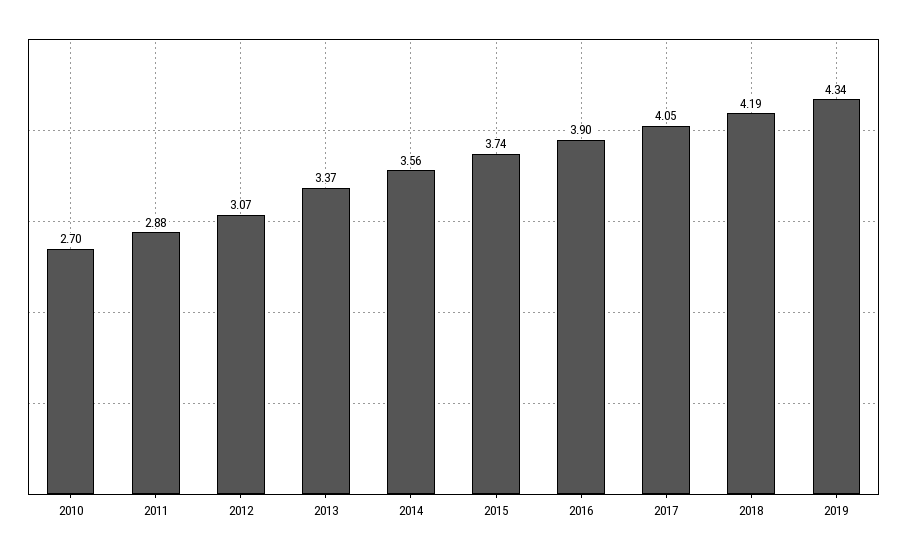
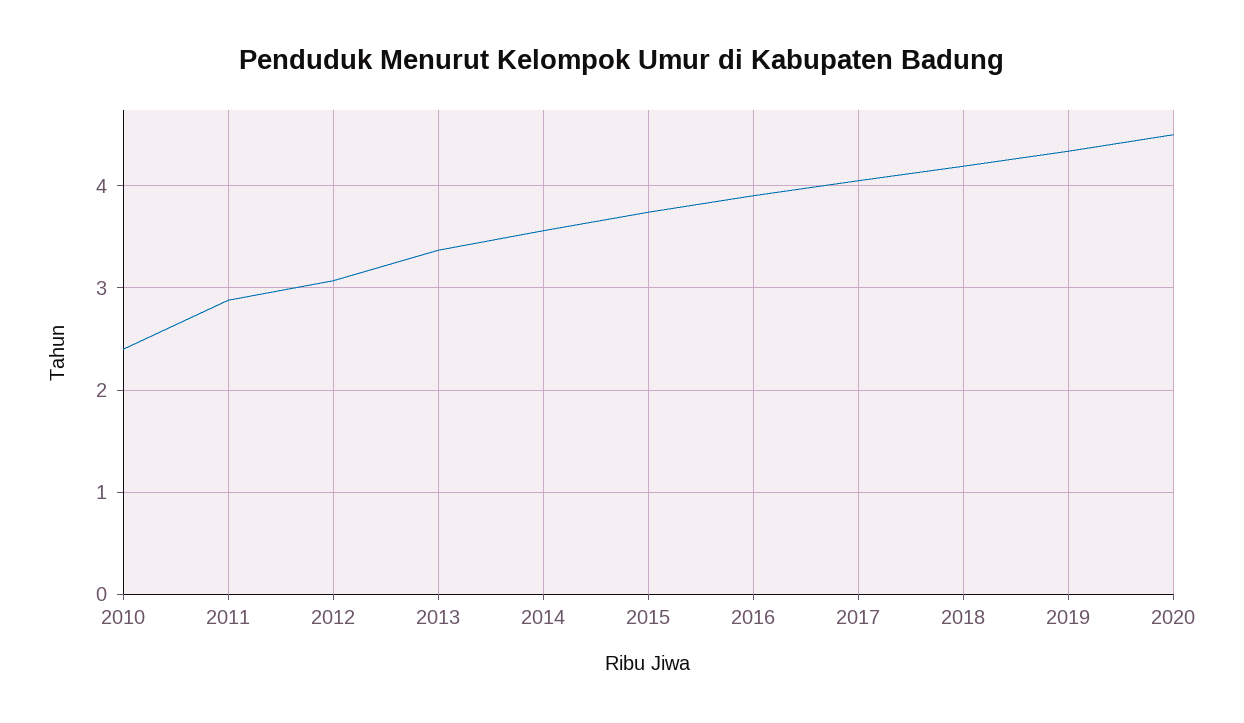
2010: 2.7 -> 2.4
2020: none -> 4.5

